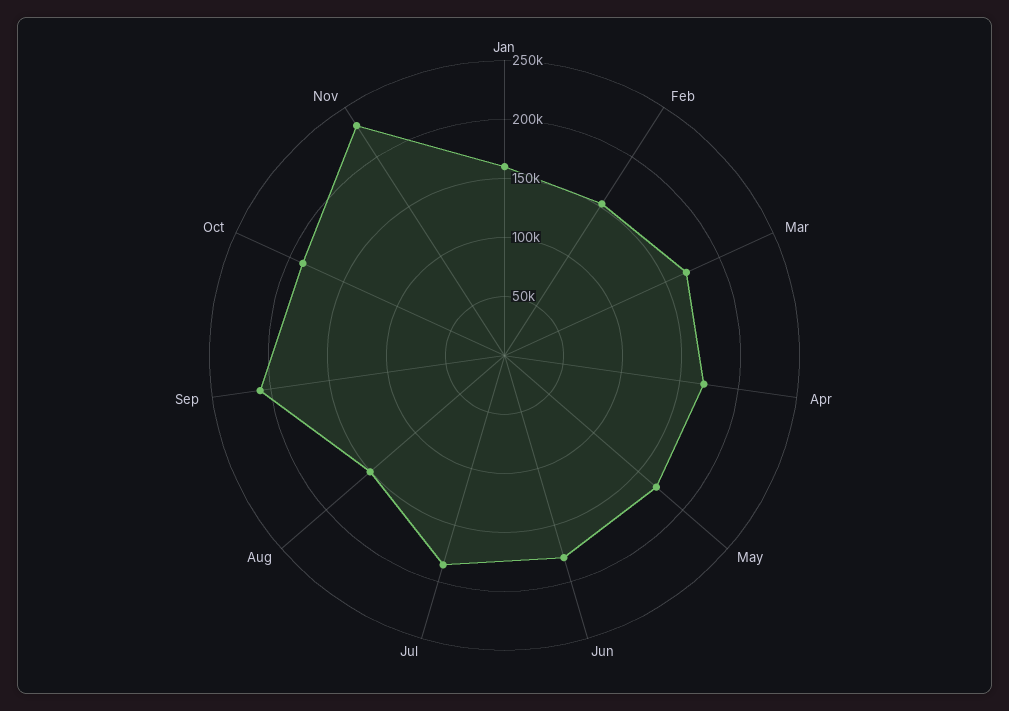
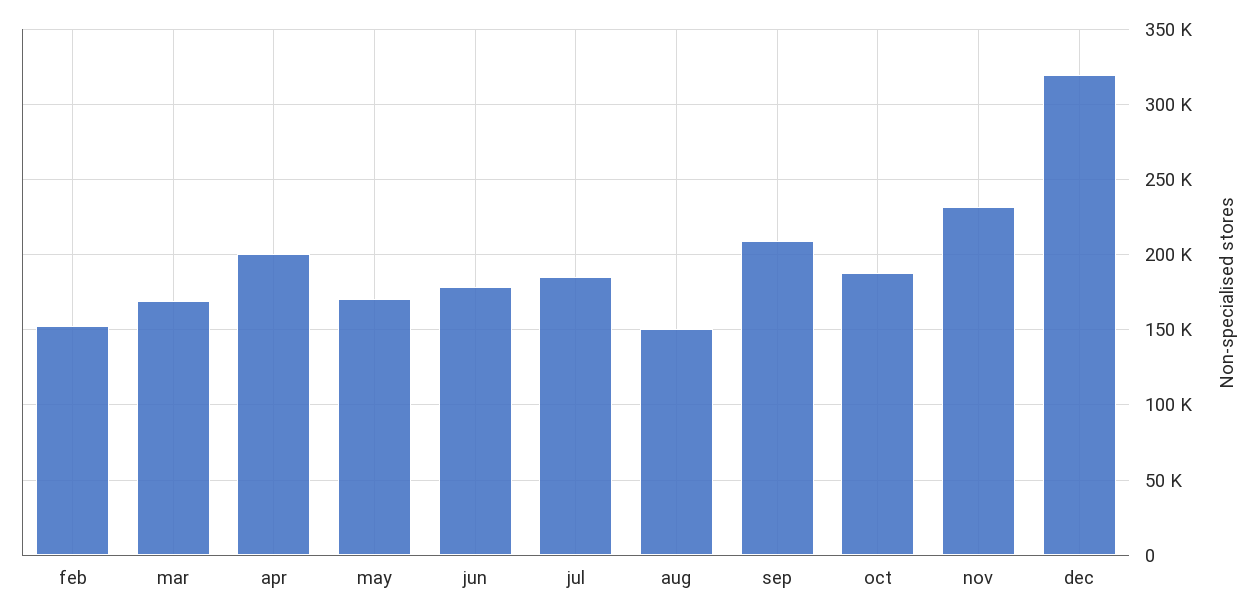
Jan: 160000 -> none
Apr: 170000 -> 200000
dec: none -> 320000

